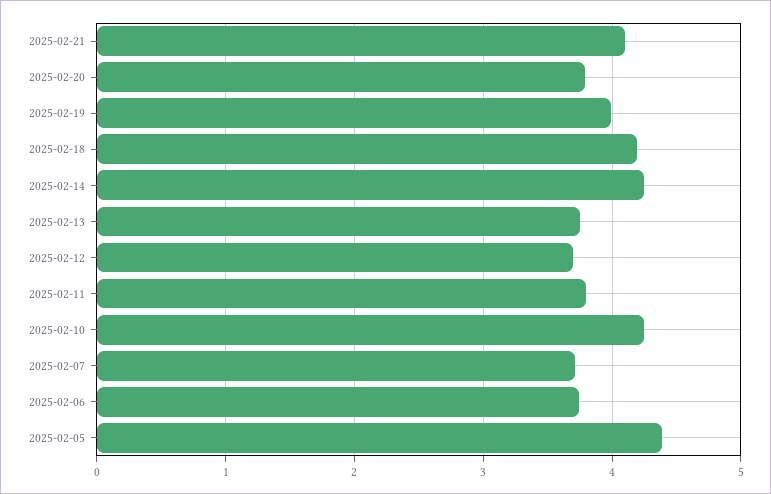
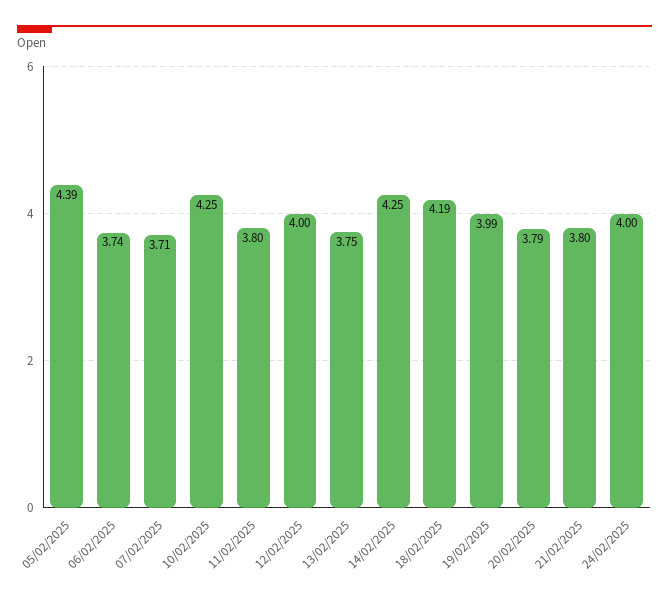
2025-02-21: 4.1 -> 3.8
2025-02-12: 3.7 -> 4
24/02/2025: none -> 4

